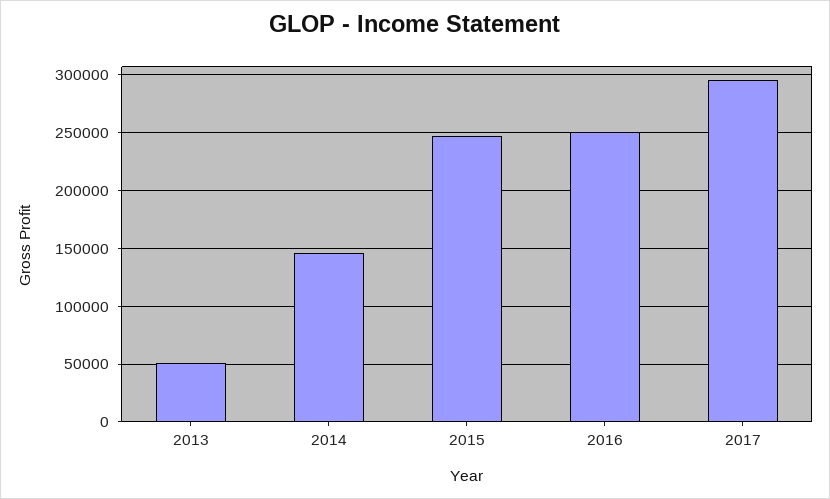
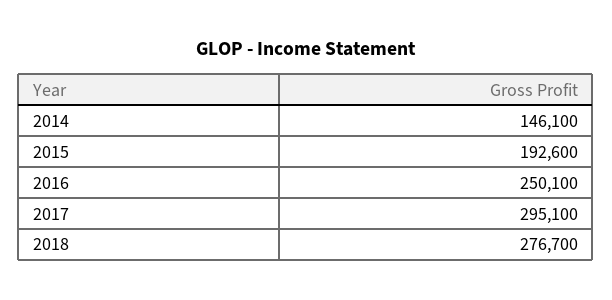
2013: 50000 -> none
2015: 250000 -> 192600
2018: none -> 276700

